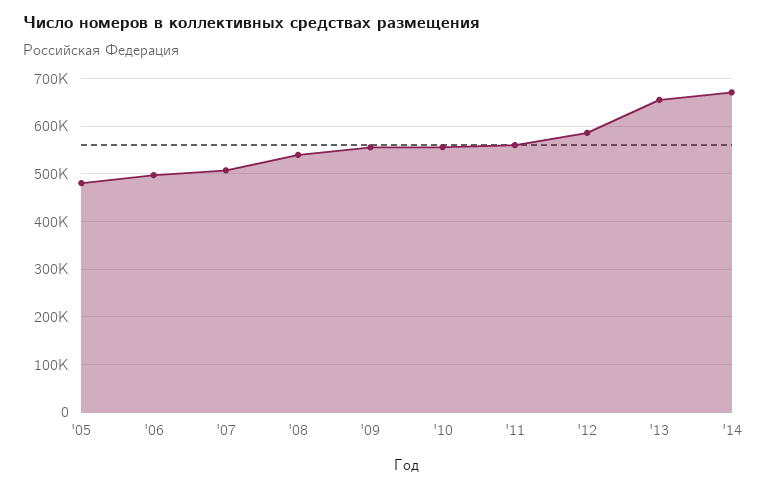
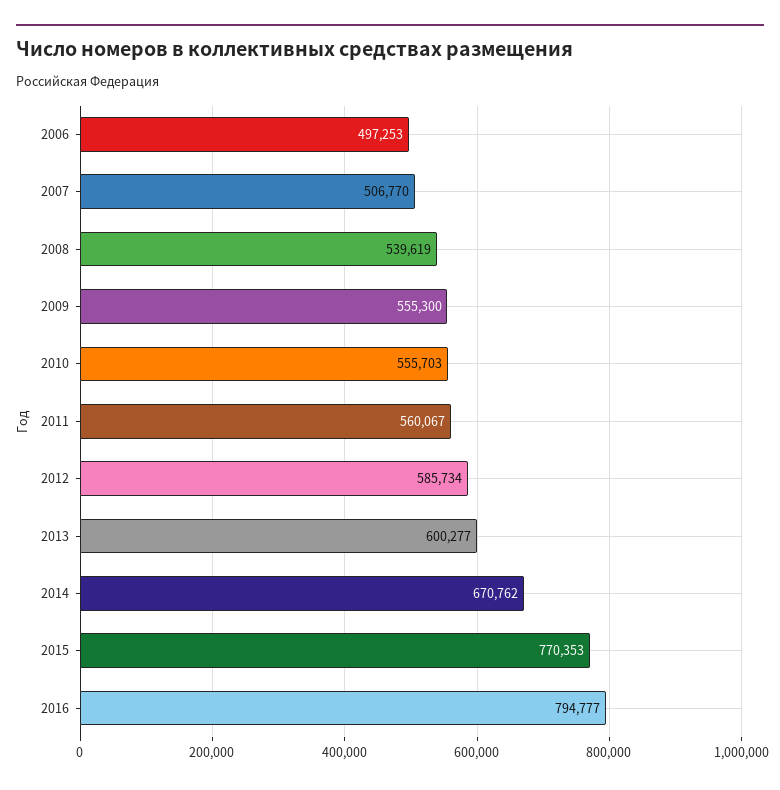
'05: 480000 -> none
'13: 660000 -> 600277
2015: none -> 770353
2016: none -> 794777

